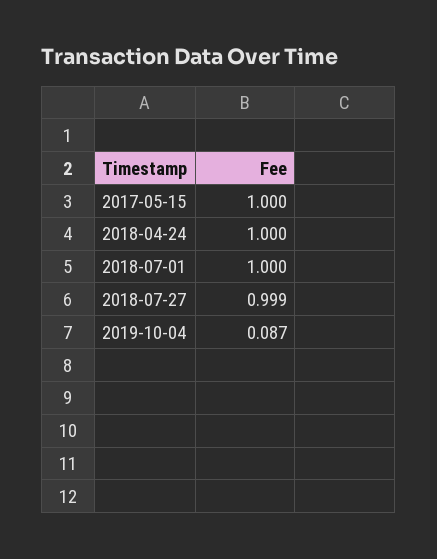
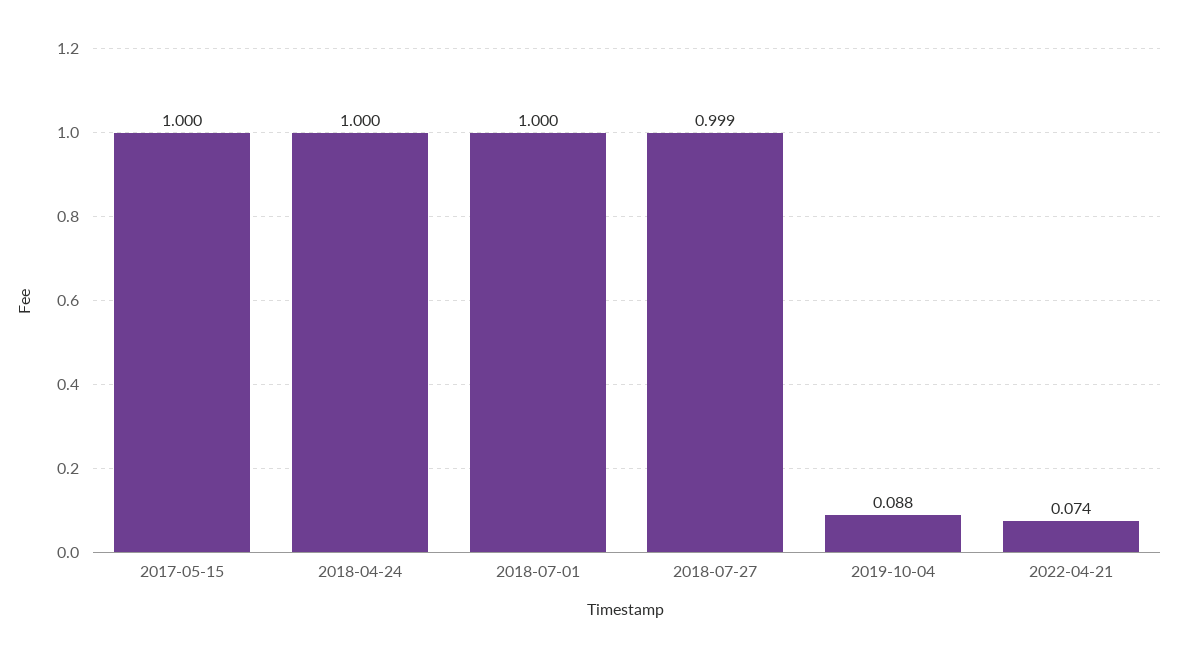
2019-10-04: 0.087 -> 0.088
2022-04-21: none -> 0.074

